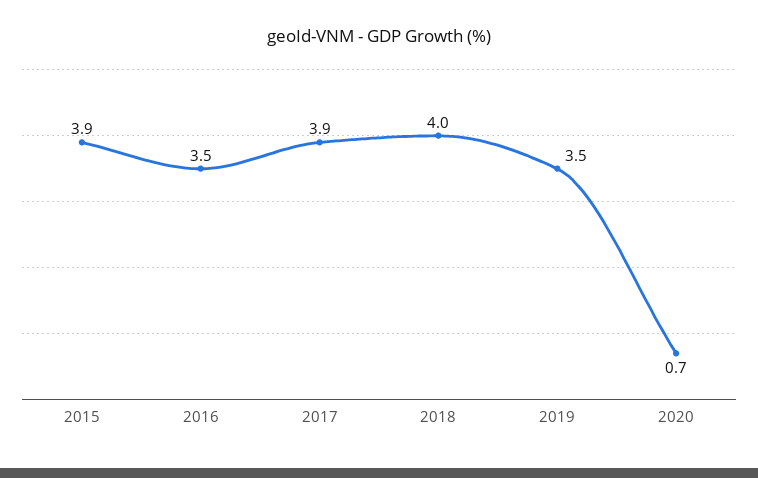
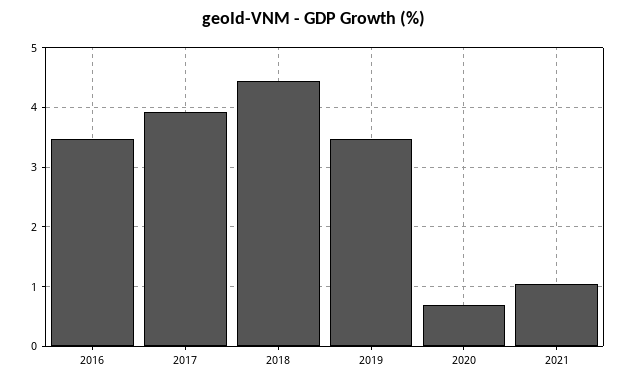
2015: 3.9 -> none
2018: 4 -> 4.4
2021: none -> 1

